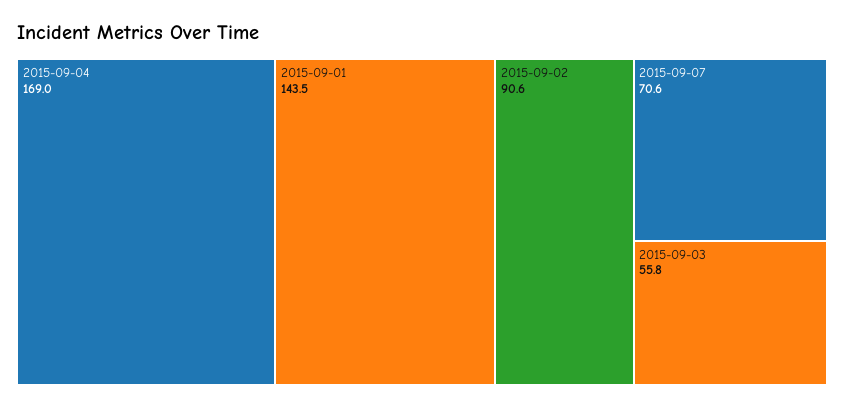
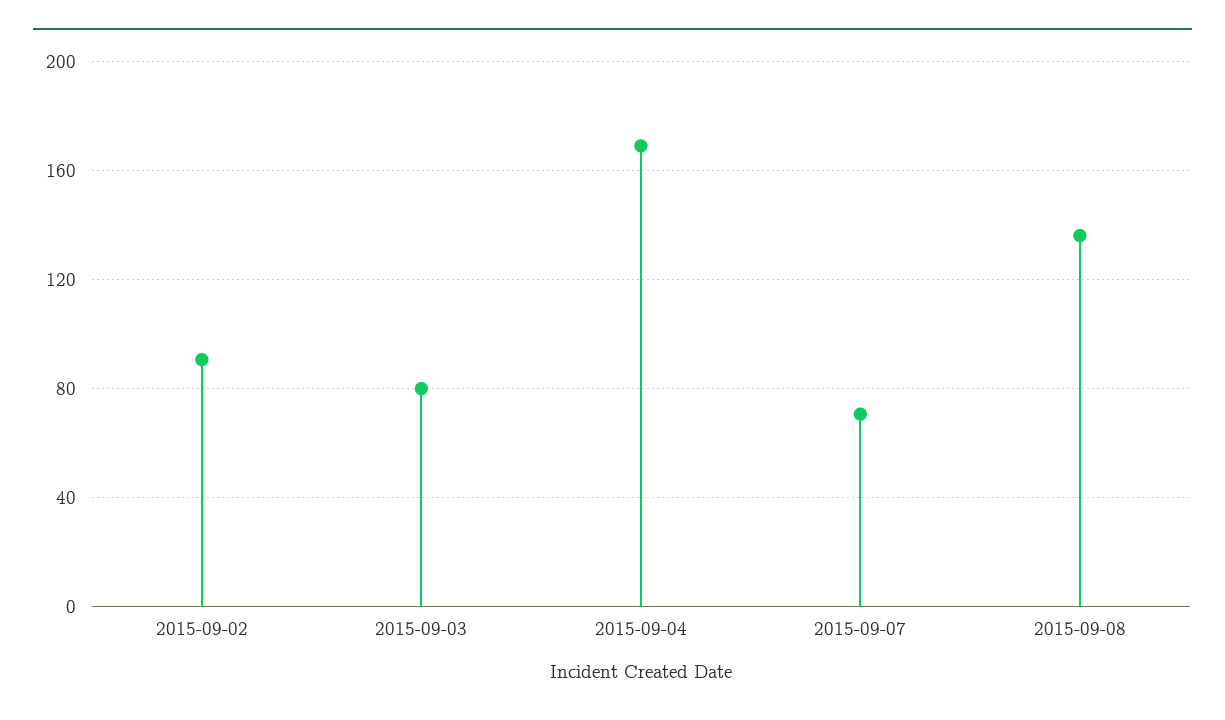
2015-09-01: 143.5 -> none
2015-09-03: 55.8 -> 80
2015-09-08: none -> 135

